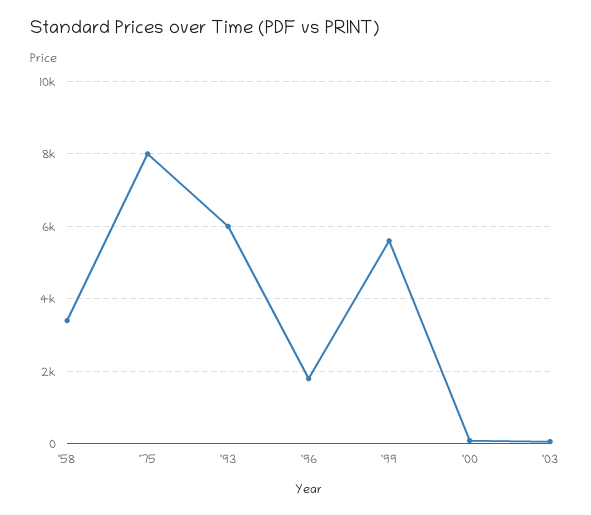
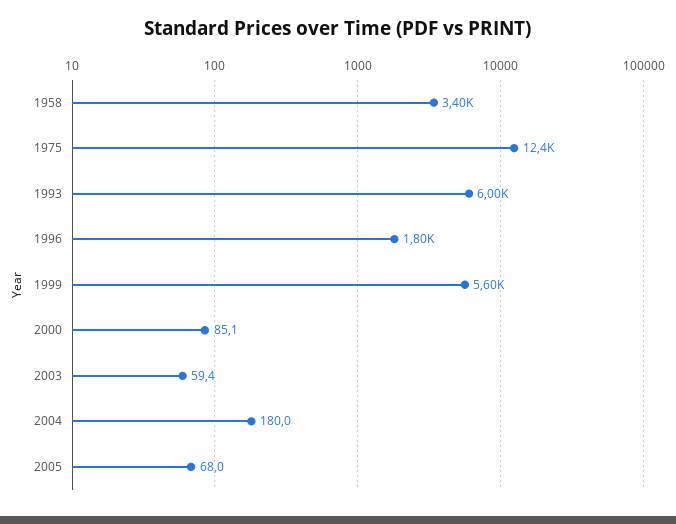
'75: 8000 -> 12400
2004: none -> 180
2005: none -> 68

